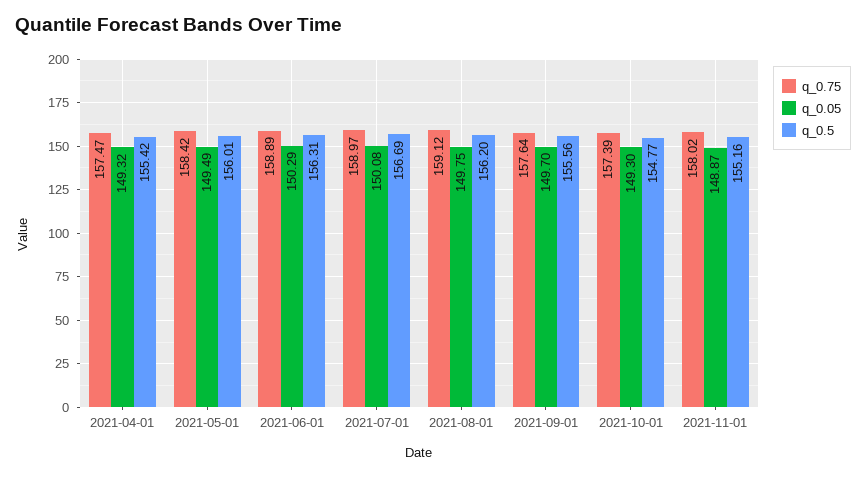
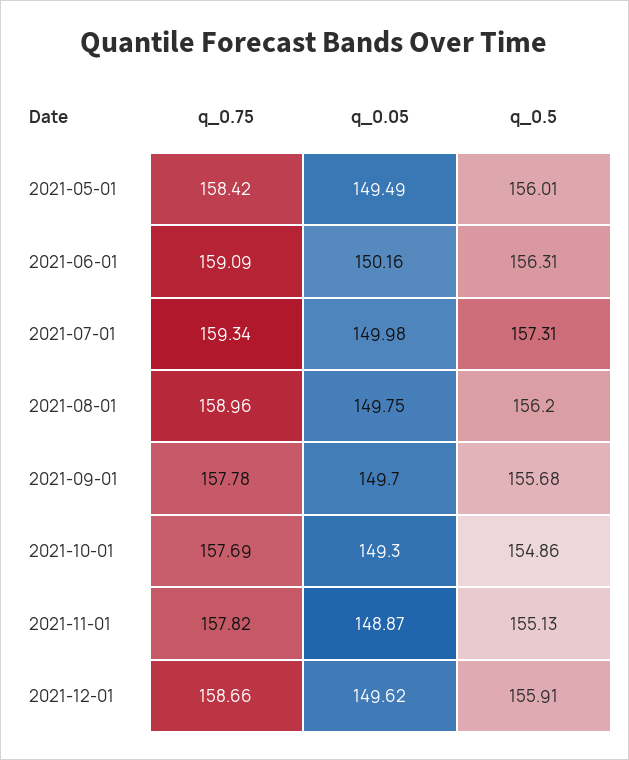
q_0.75, 2021-04-01: 157.47 -> none
q_0.05, 2021-04-01: 149.32 -> none
q_0.5, 2021-04-01: 155.42 -> none
q_0.75, 2021-06-01: 158.89 -> 159.09
q_0.05, 2021-06-01: 150.29 -> 150.16
q_0.75, 2021-07-01: 158.97 -> 159.34
q_0.05, 2021-07-01: 150.08 -> 149.98
q_0.5, 2021-07-01: 156.69 -> 157.31
q_0.75, 2021-08-01: 159.12 -> 158.96
q_0.75, 2021-09-01: 157.64 -> 157.78
q_0.5, 2021-09-01: 155.56 -> 155.68
q_0.75, 2021-10-01: 157.39 -> 157.69
q_0.5, 2021-10-01: 154.77 -> 154.86
q_0.75, 2021-11-01: 158.02 -> 157.82
q_0.5, 2021-11-01: 155.16 -> 155.13
q_0.75, 2021-12-01: none -> 158.66
q_0.05, 2021-12-01: none -> 149.62
q_0.5, 2021-12-01: none -> 155.91

